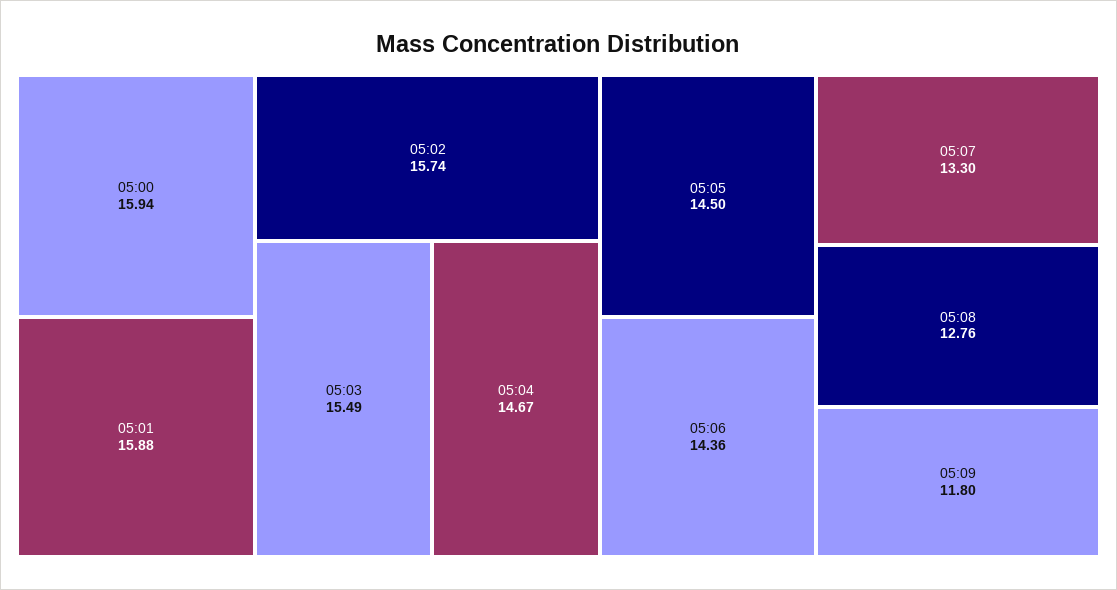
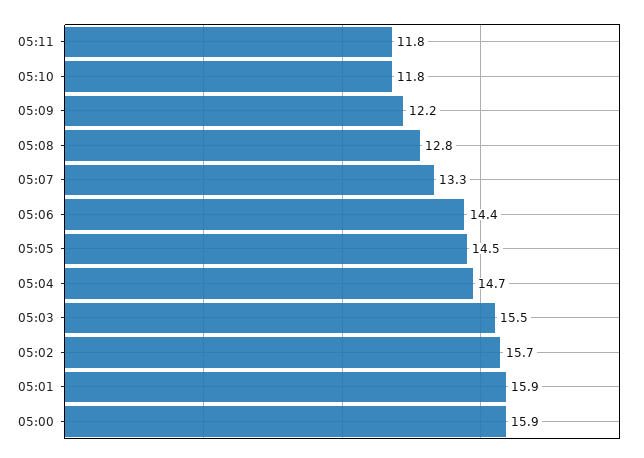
05:09: 11.8 -> 12.2
05:11: none -> 11.8
05:10: none -> 11.8

